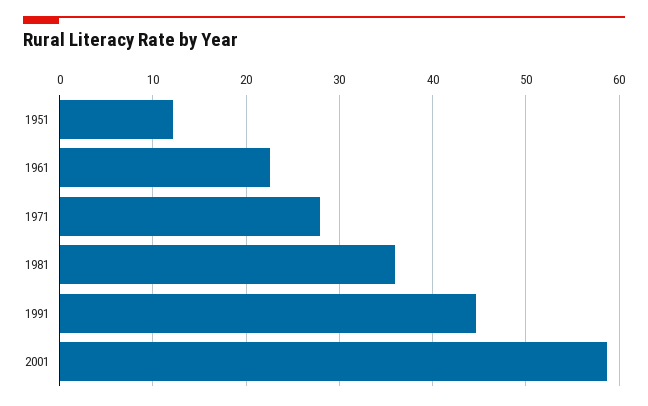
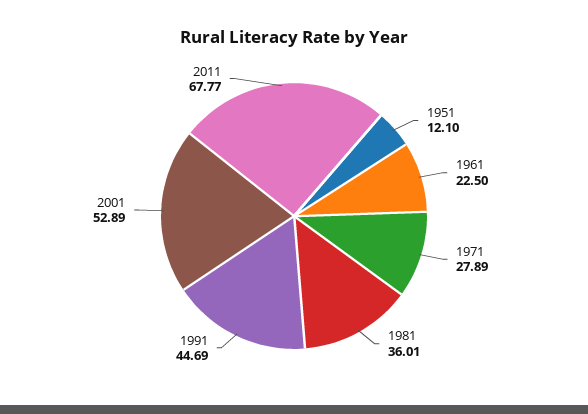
2001: 59 -> 52.89
2011: none -> 67.77

